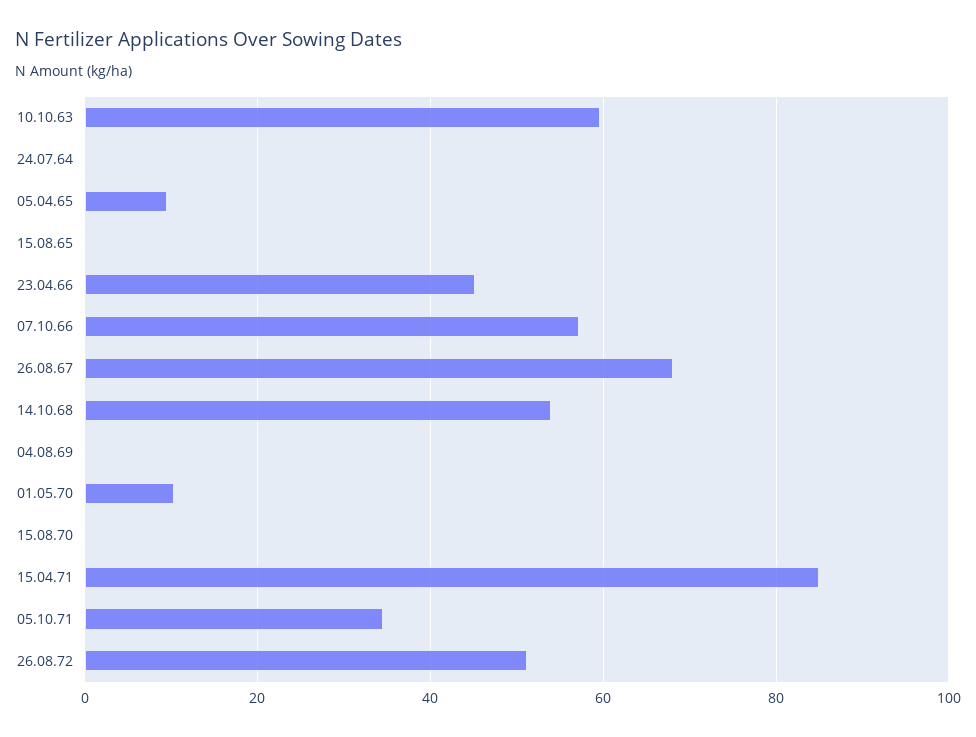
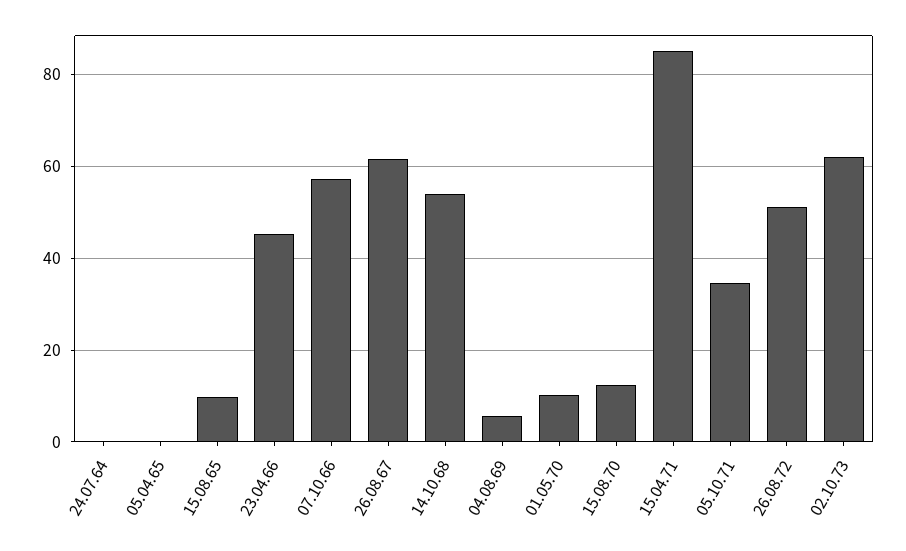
10.10.63: 60 -> none
05.04.65: 10 -> 0
15.08.65: 0 -> 10
26.08.67: 68 -> 62
04.08.69: 0 -> 6
15.08.70: 0 -> 12
02.10.73: none -> 62

